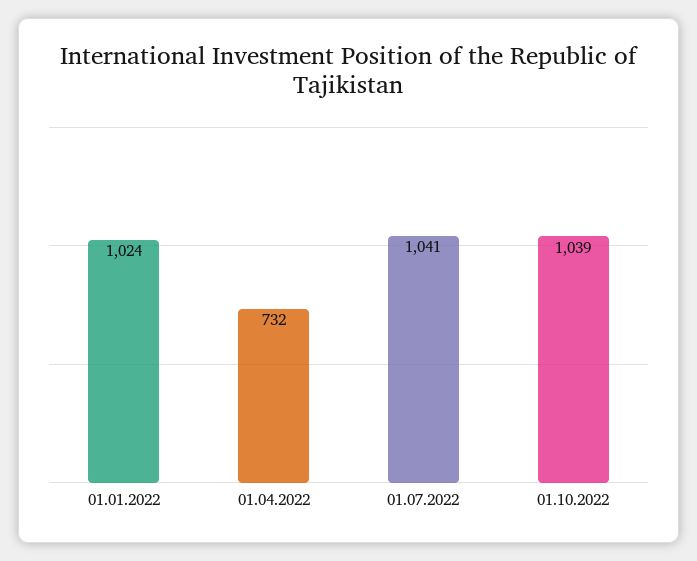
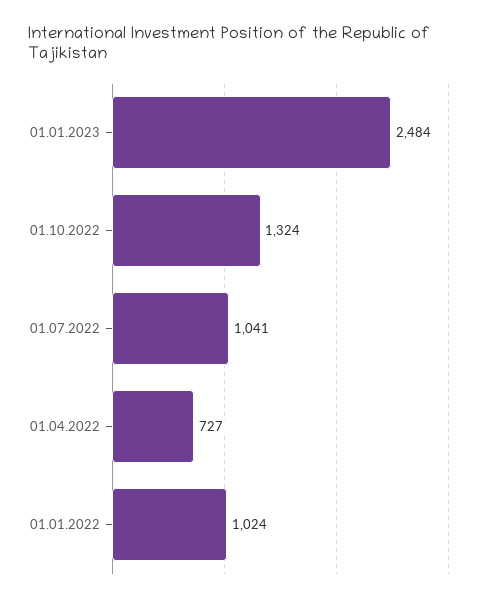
01.04.2022: 732 -> 727
01.10.2022: 1039 -> 1324
01.01.2023: none -> 2484

